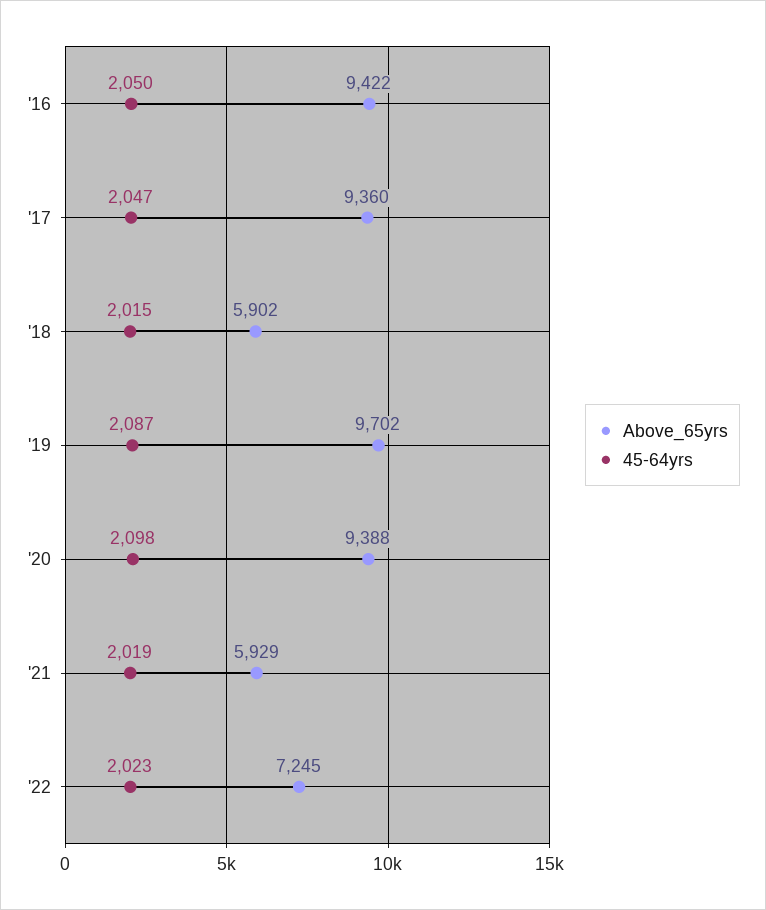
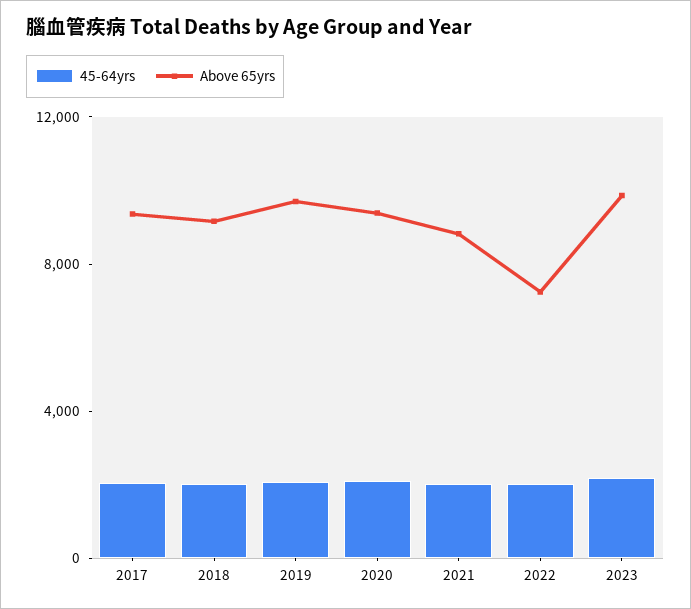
Above_65yrs, '16: 9422 -> none
45-64yrs, '16: 2050 -> none
Above_65yrs, '18: 5902 -> 9000
Above_65yrs, '21: 5929 -> 9000
45-64yrs, 2023: none -> 2000
Above_65yrs, 2023: none -> 10000

